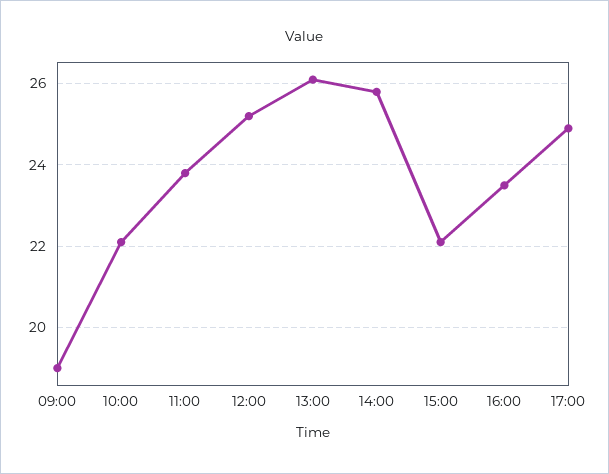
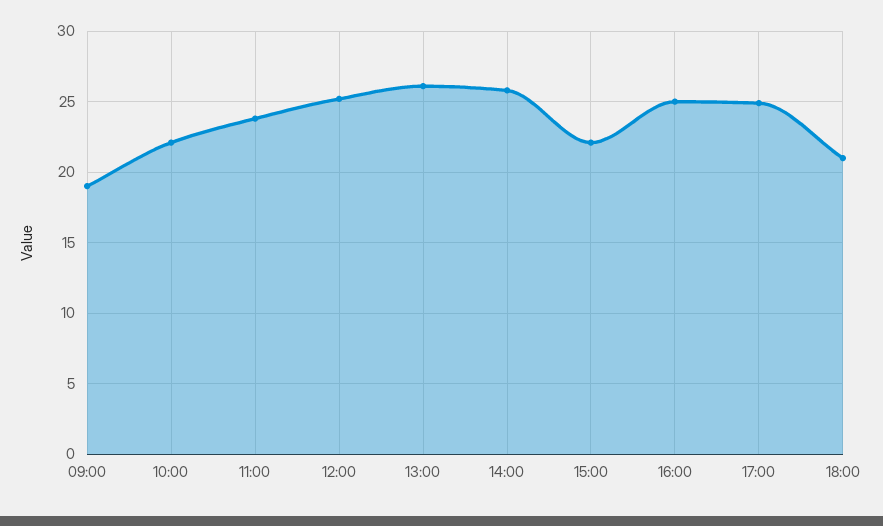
16:00: 23.5 -> 25
18:00: none -> 21

